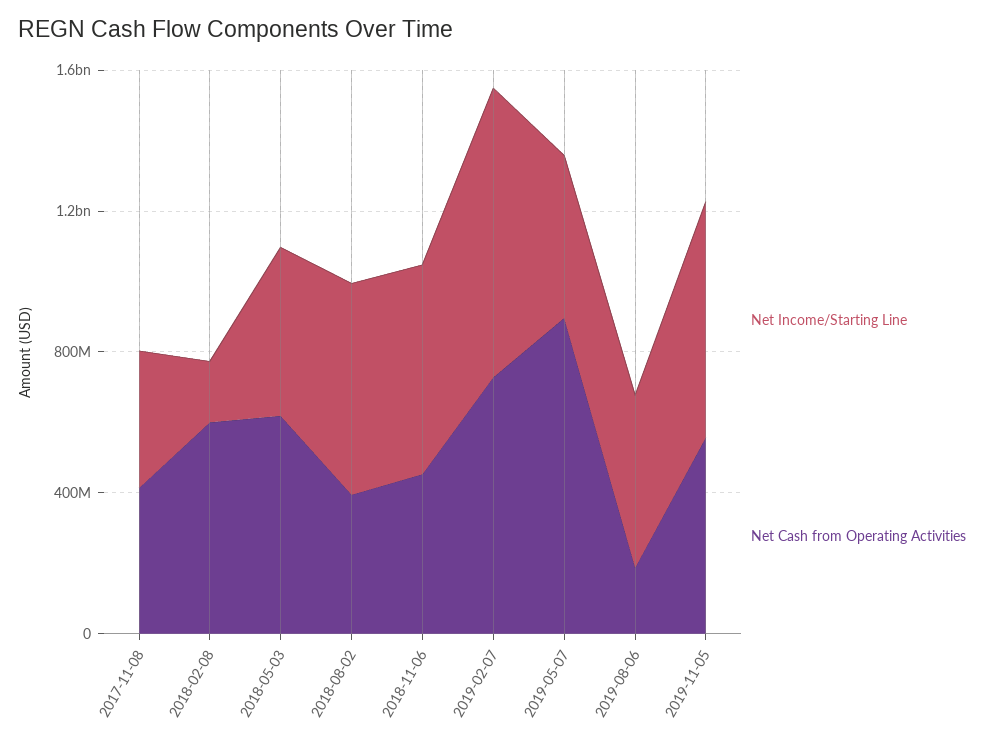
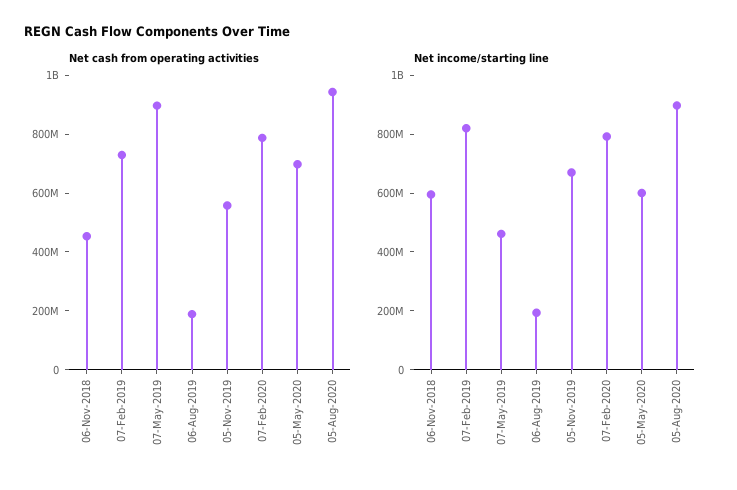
Net Income/Starting Line, 2017-11-08: 400000000 -> none
Net Cash from Operating Activities, 2017-11-08: 400000000 -> none
Net Income/Starting Line, 2018-02-08: 200000000 -> none
Net Cash from Operating Activities, 2018-02-08: 600000000 -> none
Net Income/Starting Line, 2018-05-03: 500000000 -> none
Net Cash from Operating Activities, 2018-05-03: 600000000 -> none
Net Income/Starting Line, 2018-08-02: 600000000 -> none
Net Cash from Operating Activities, 2018-08-02: 400000000 -> none
Net Income/Starting Line, 2019-08-06: 500000000 -> 200000000
Net Cash from Operating Activities, 07-Feb-2020: none -> 800000000
Net Cash from Operating Activities, 05-May-2020: none -> 700000000
Net Cash from Operating Activities, 05-Aug-2020: none -> 950000000
Net Income/Starting Line, 07-Feb-2020: none -> 800000000
Net Income/Starting Line, 05-May-2020: none -> 600000000
Net Income/Starting Line, 05-Aug-2020: none -> 900000000

